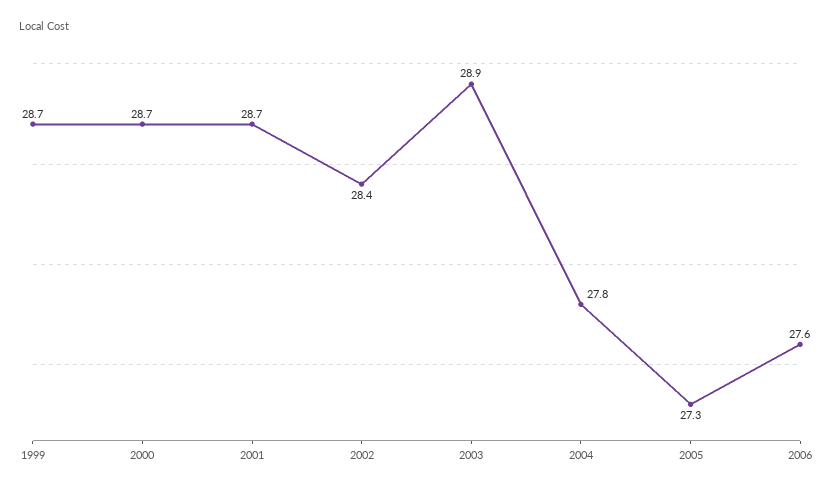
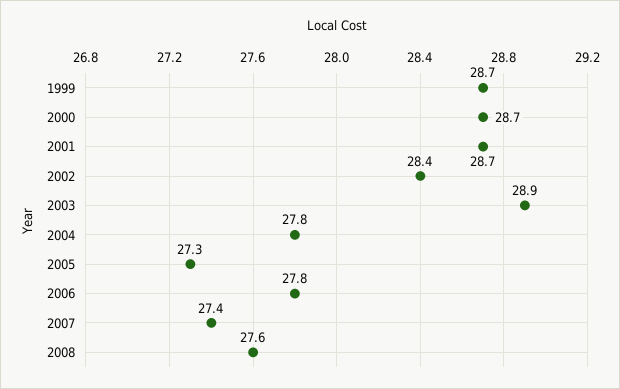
2006: 27.6 -> 27.8
2007: none -> 27.4
2008: none -> 27.6

